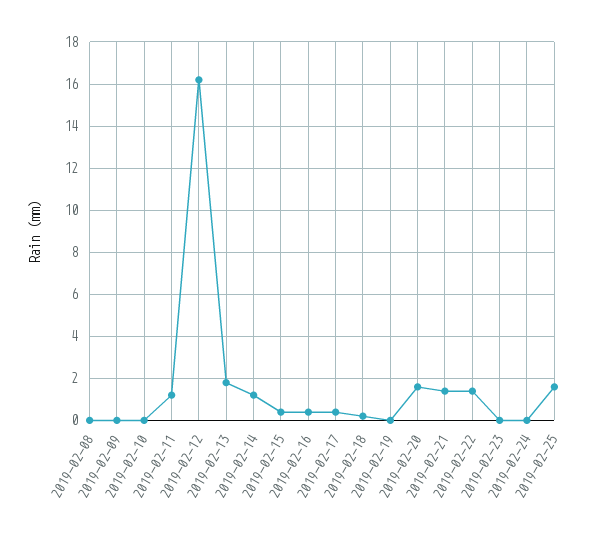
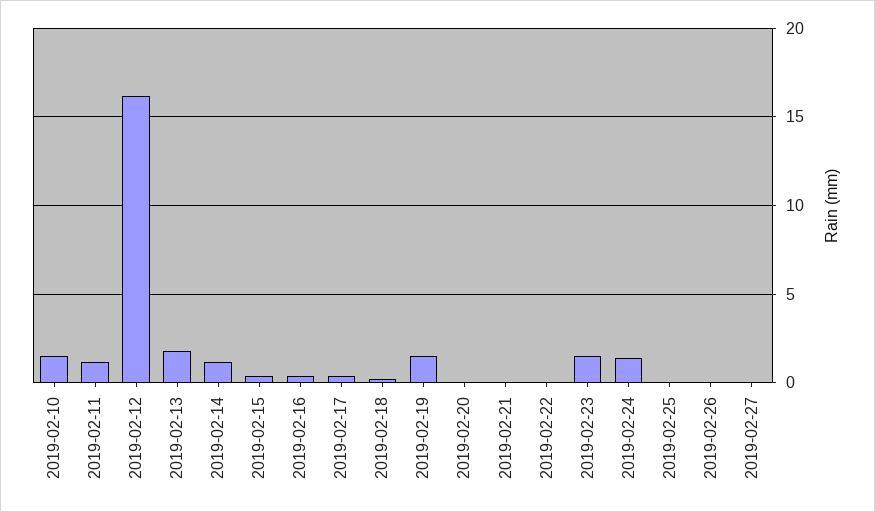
2019-02-08: 0 -> none
2019-02-09: 0 -> none
2019-02-10: 0 -> 1.5
2019-02-19: 0 -> 1.5
2019-02-20: 1.5 -> 0
2019-02-21: 1.5 -> 0
2019-02-22: 1.5 -> 0
2019-02-23: 0 -> 1.5
2019-02-24: 0 -> 1.5
2019-02-25: 1.5 -> 0
2019-02-26: none -> 0
2019-02-27: none -> 0

